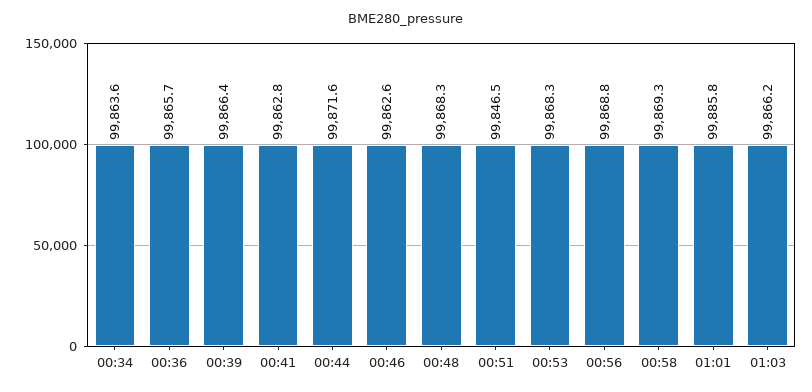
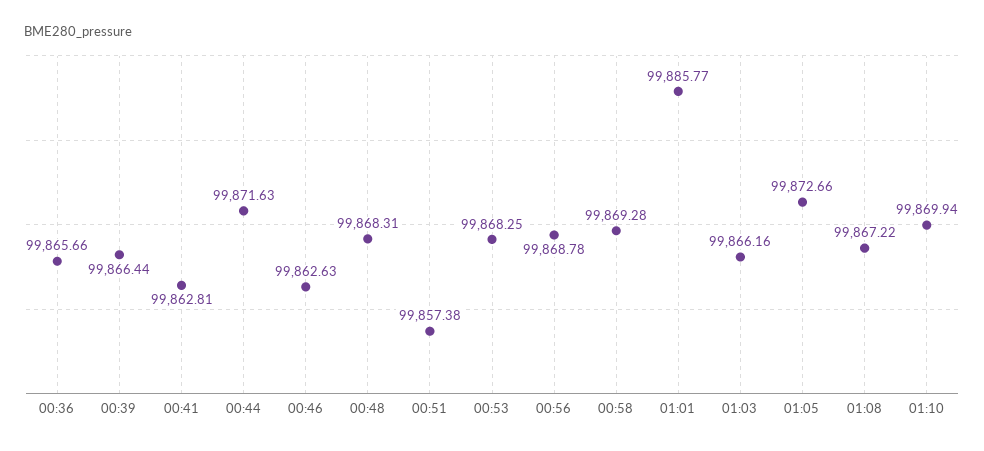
00:34: 99863.6 -> none
00:51: 99846.5 -> 99857.38
01:05: none -> 99872.66
01:08: none -> 99867.22
01:10: none -> 99869.94

